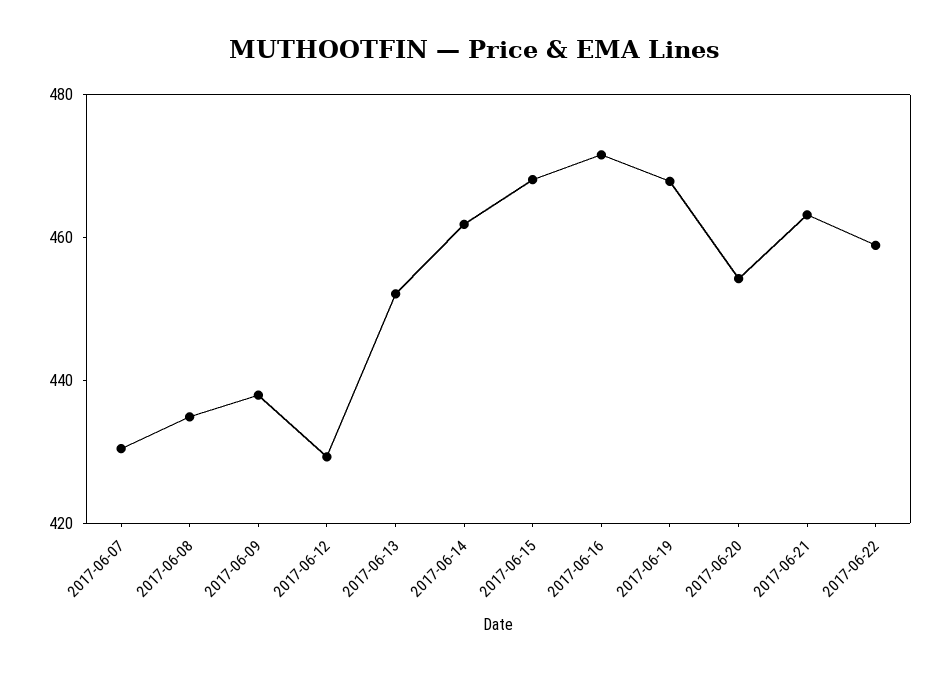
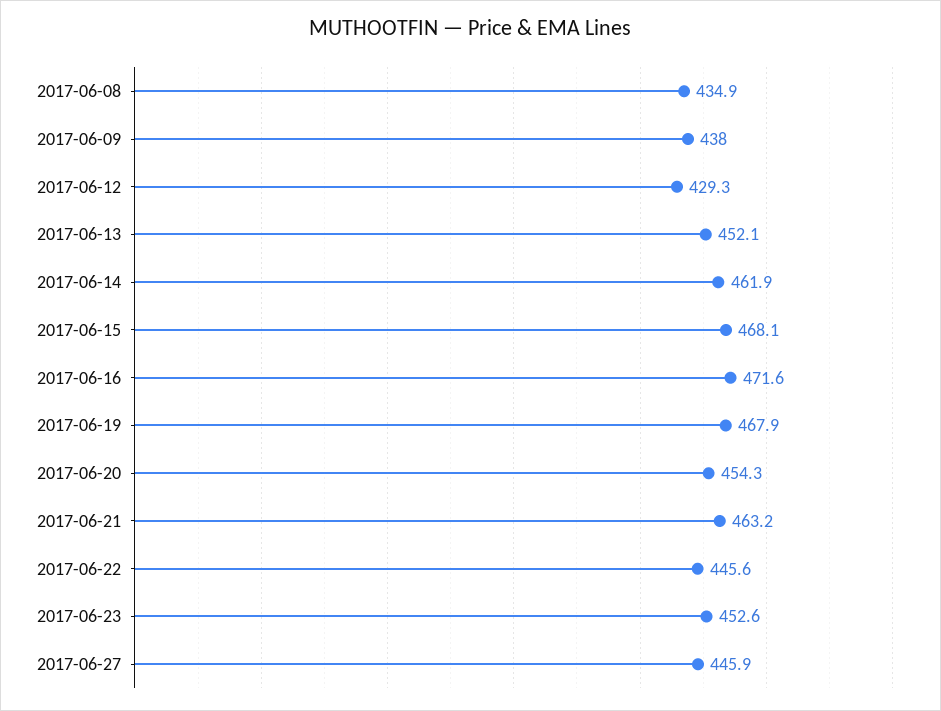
2017-06-07: 430 -> none
2017-06-22: 460 -> 445.6
2017-06-23: none -> 452.6
2017-06-27: none -> 445.9

